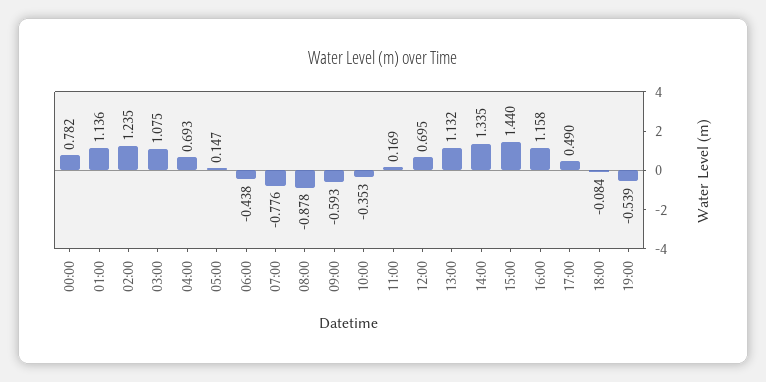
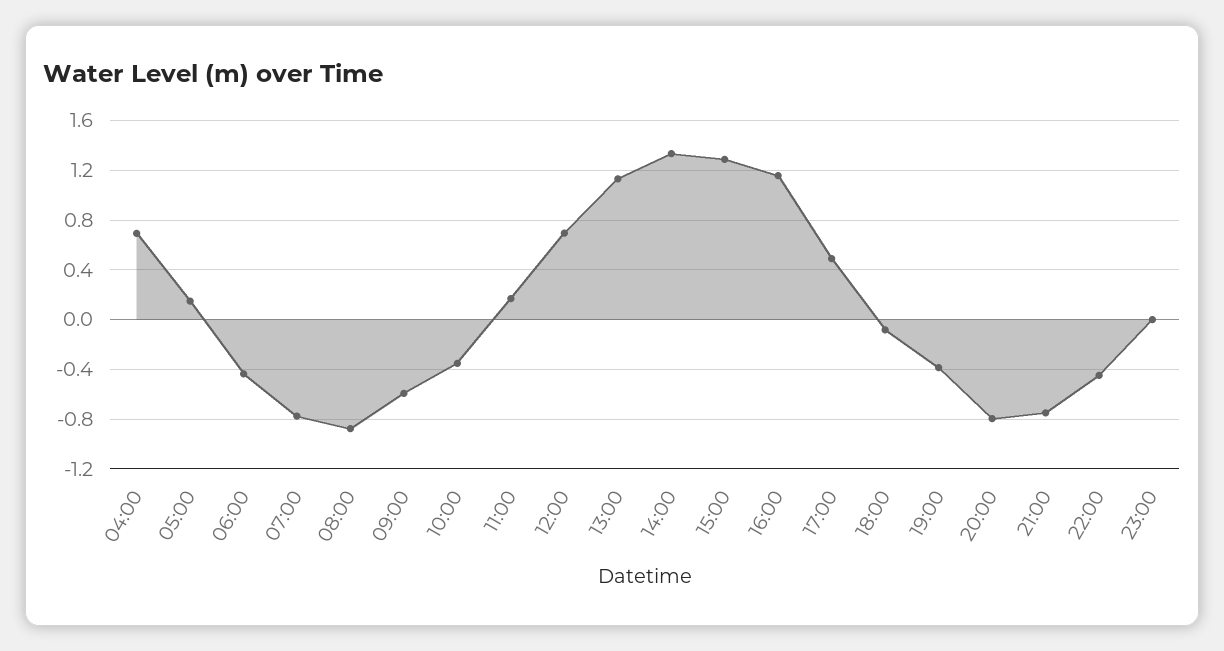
00:00: 0.782 -> none
01:00: 1.136 -> none
02:00: 1.235 -> none
03:00: 1.075 -> none
15:00: 1.44 -> 1.3
19:00: -0.539 -> -0.4
20:00: none -> -0.8
21:00: none -> -0.75
22:00: none -> -0.45
23:00: none -> 0

